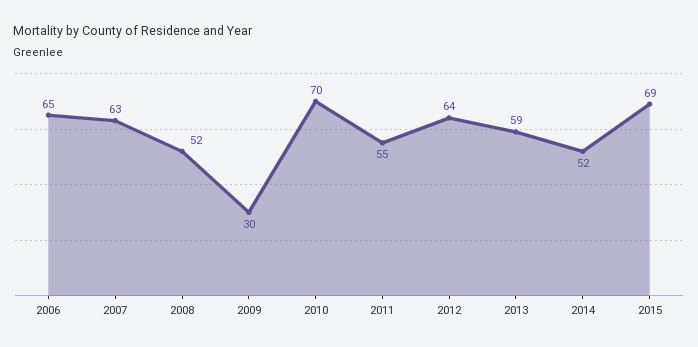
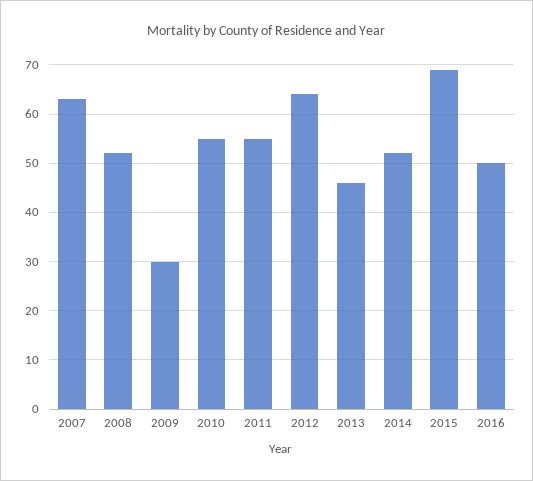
2006: 65 -> none
2010: 70 -> 55
2013: 59 -> 45
2016: none -> 50

